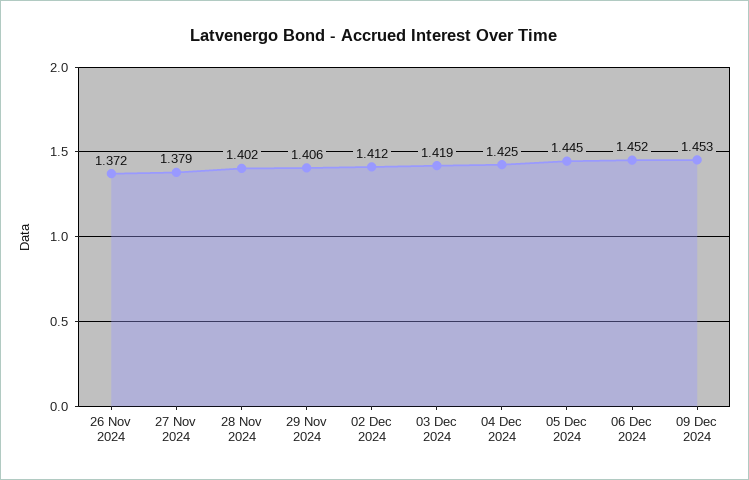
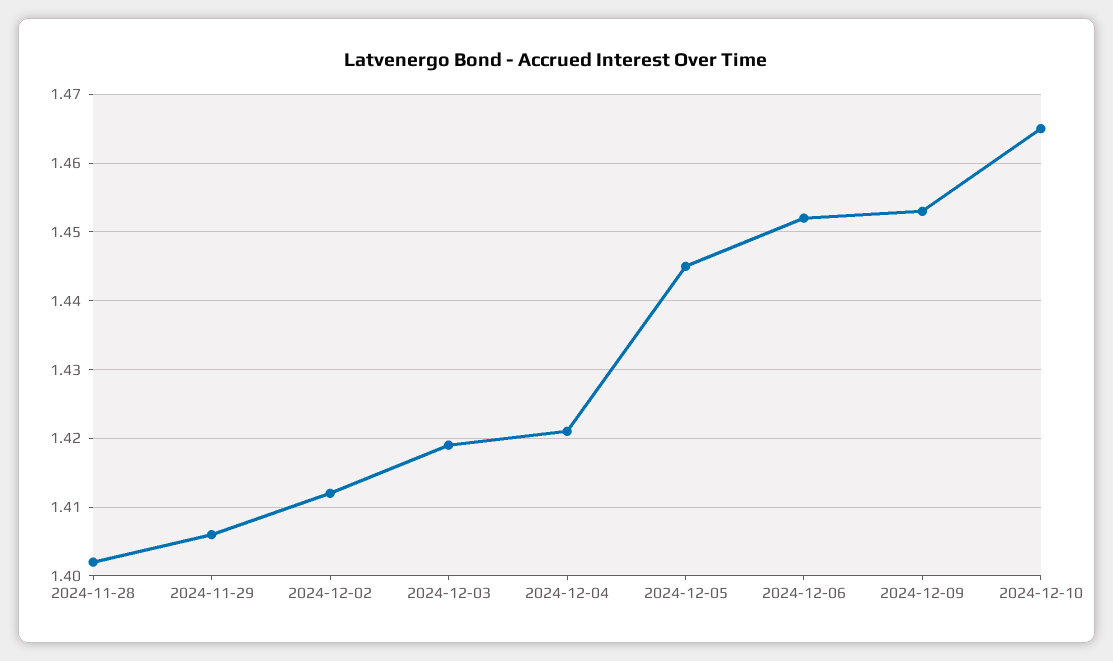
26 Nov 2024: 1.372 -> none
27 Nov 2024: 1.379 -> none
04 Dec 2024: 1.425 -> 1.421
2024-12-10: none -> 1.465

